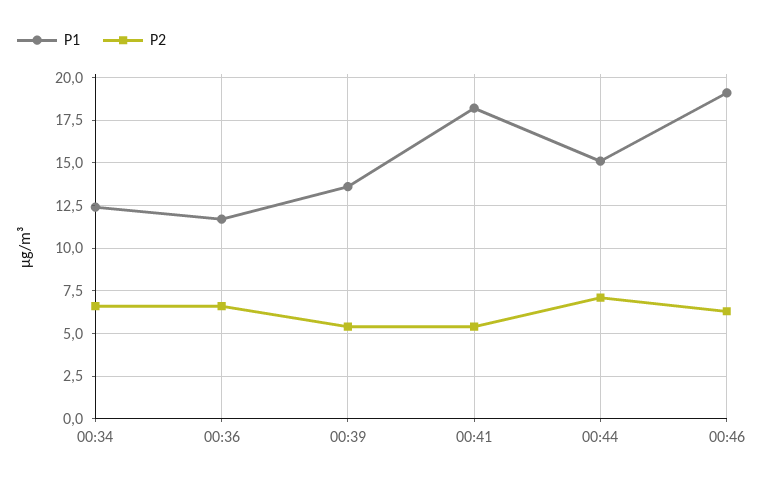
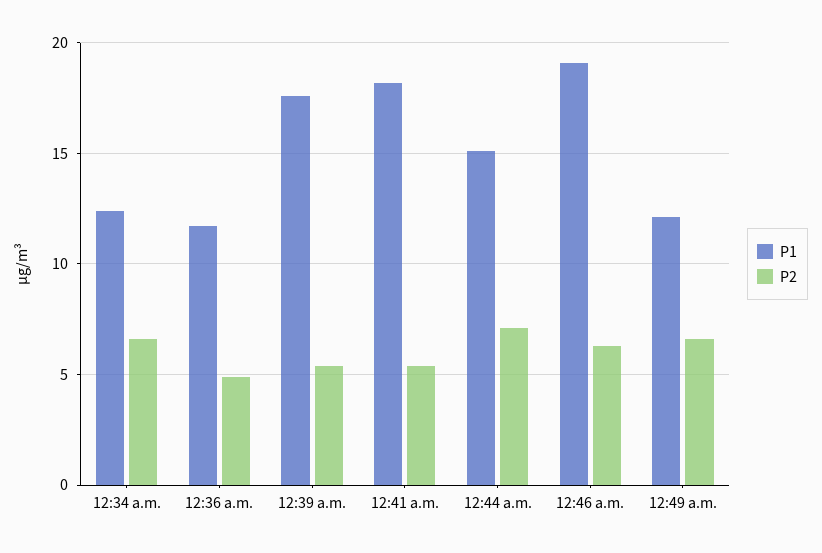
P2, 00:36: 6.5 -> 5
P1, 00:39: 13.5 -> 17.5
P1, 12:49 a.m.: none -> 12
P2, 12:49 a.m.: none -> 6.5

